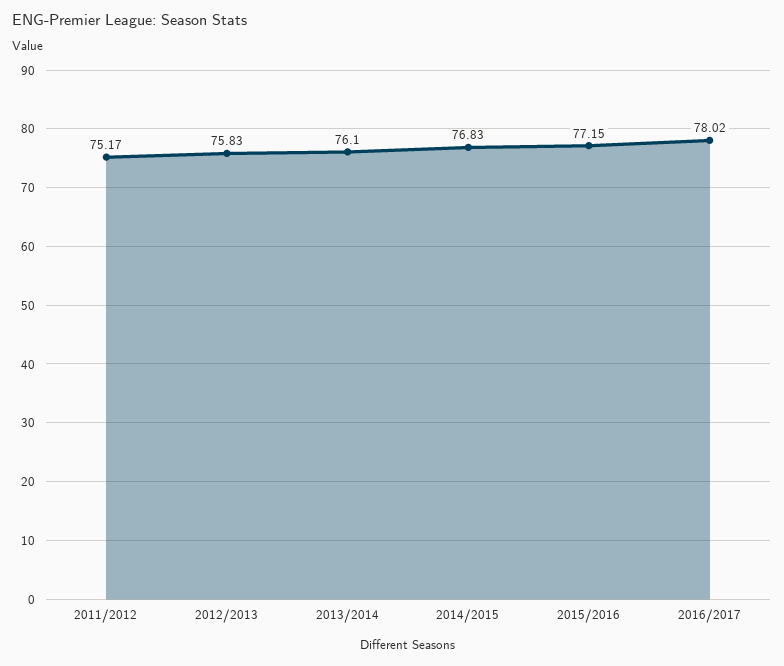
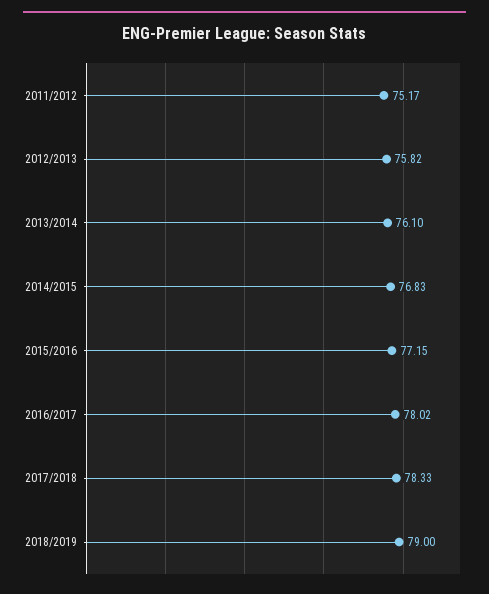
2012/2013: 75.83 -> 75.82
2017/2018: none -> 78.33
2018/2019: none -> 79

